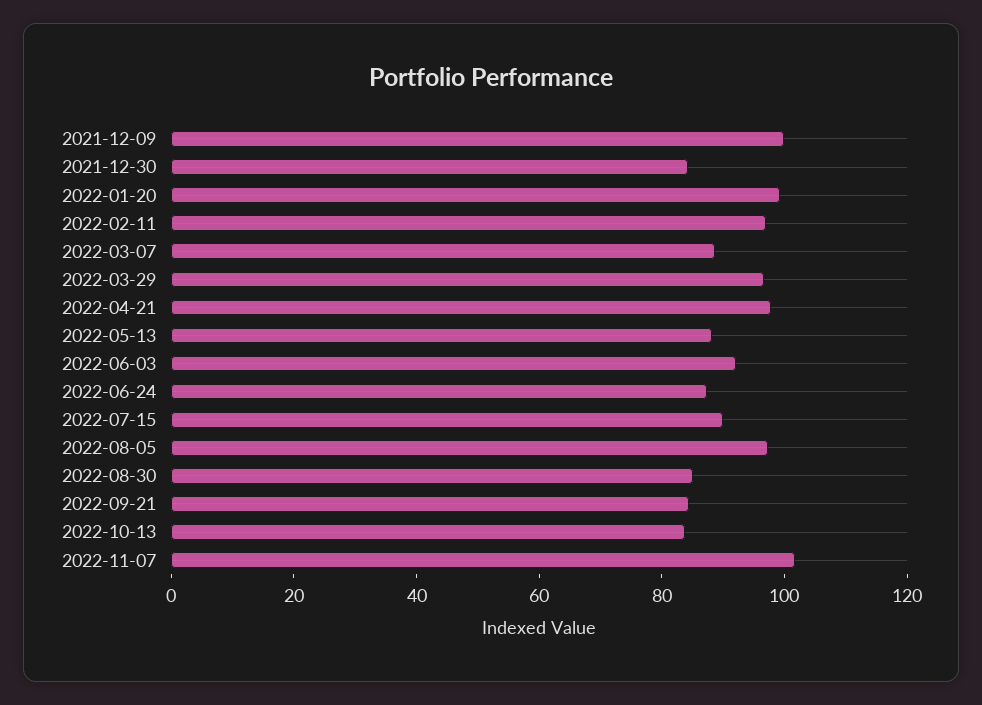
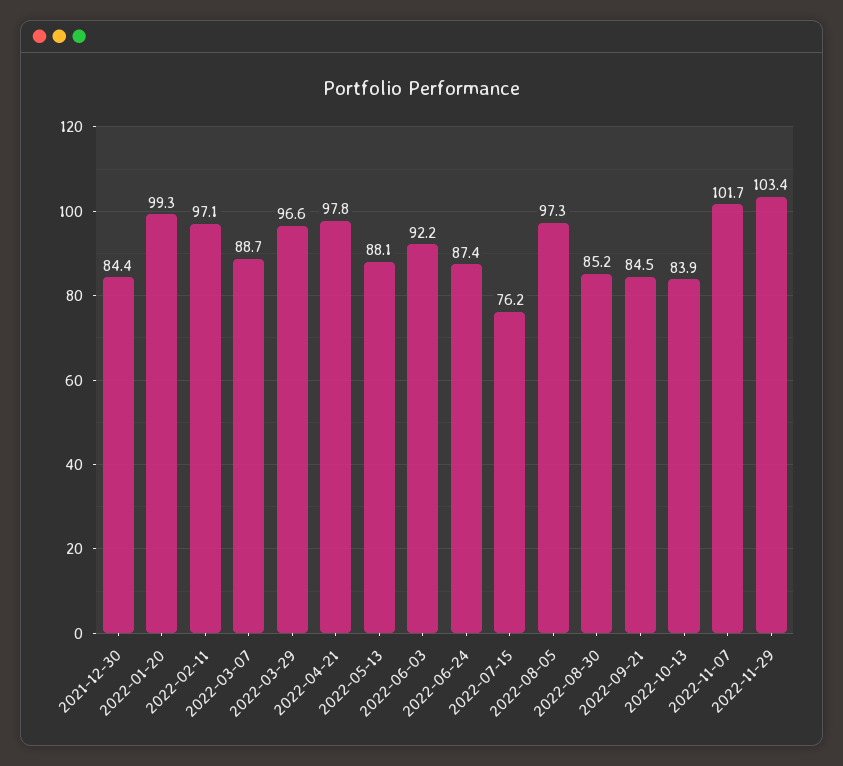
2021-12-09: 100 -> none
2022-07-15: 90 -> 76.2
2022-11-29: none -> 103.4

